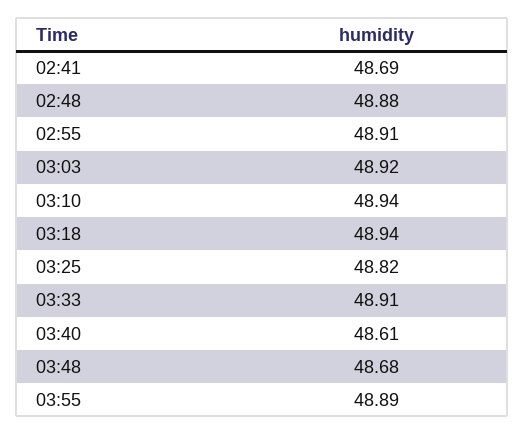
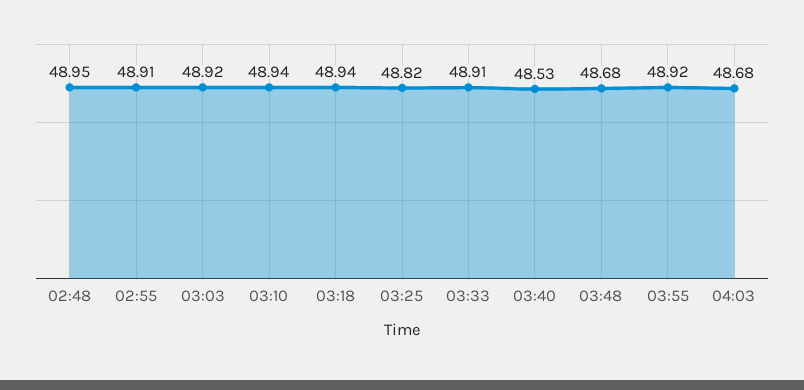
02:41: 48.69 -> none
02:48: 48.88 -> 48.95
03:40: 48.61 -> 48.53
03:55: 48.89 -> 48.92
04:03: none -> 48.68

